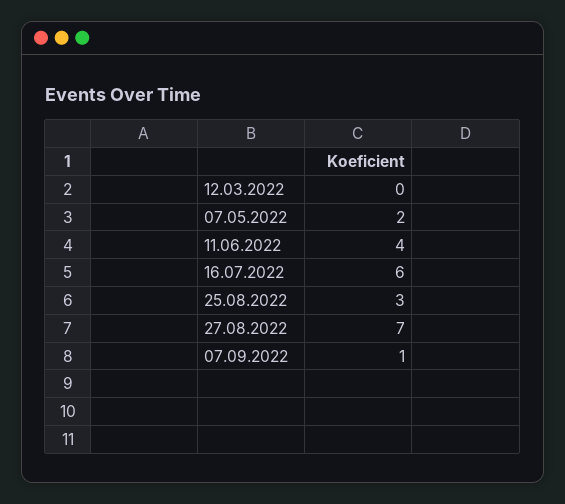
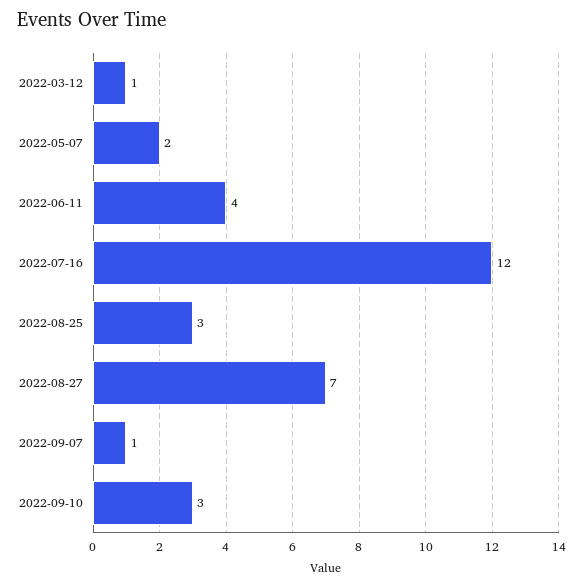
12.03.2022: 0 -> 1
16.07.2022: 6 -> 12
2022-09-10: none -> 3

